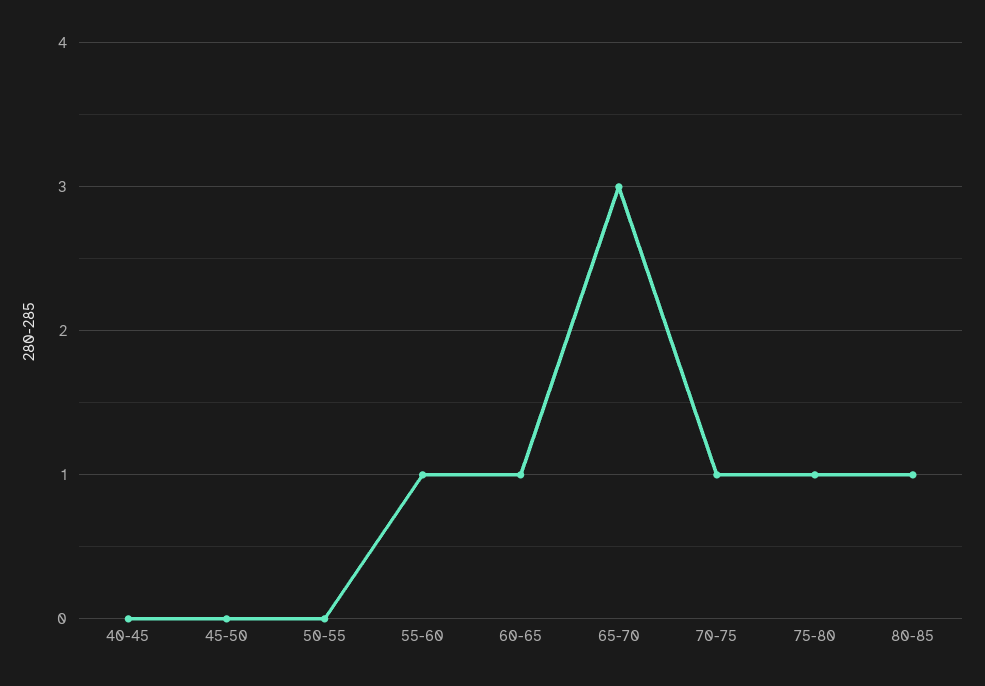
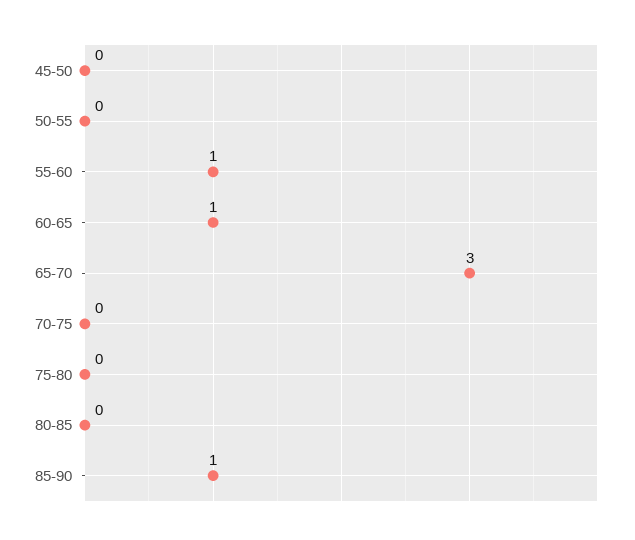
40-45: 0 -> none
70-75: 1 -> 0
75-80: 1 -> 0
80-85: 1 -> 0
85-90: none -> 1

